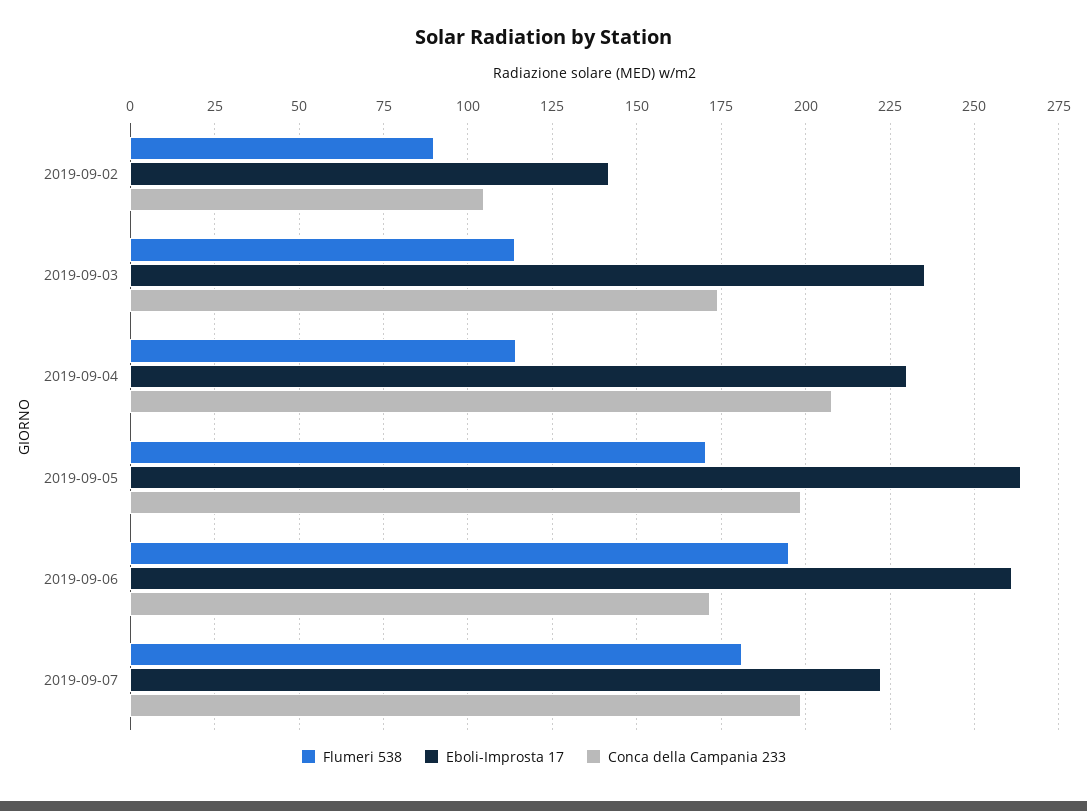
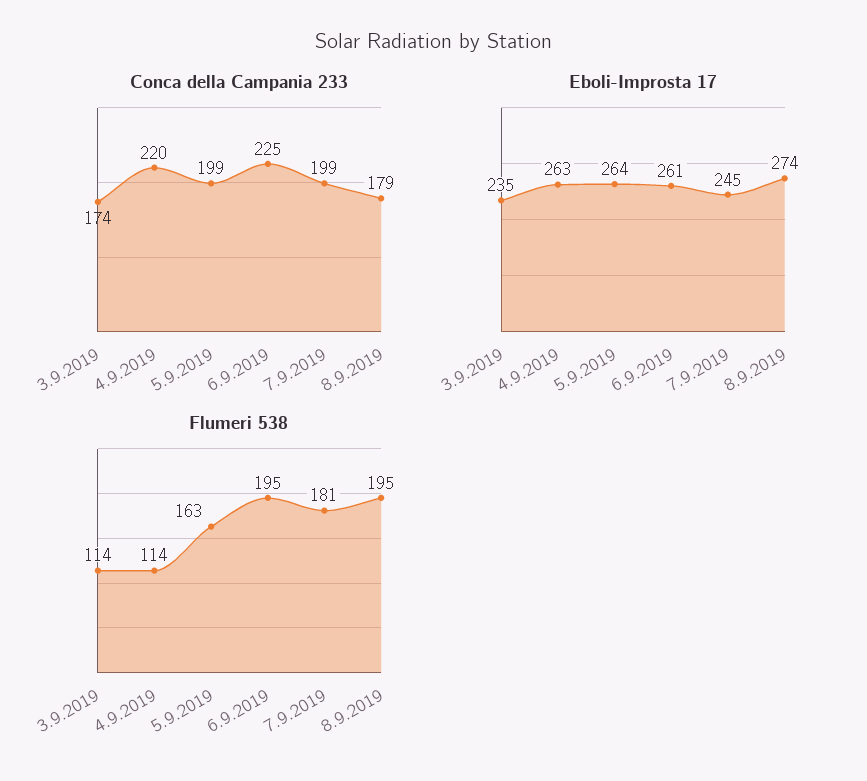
Flumeri 538, 2019-09-02: 90 -> none
Eboli-Improsta 17, 2019-09-02: 142.5 -> none
Conca della Campania 233, 2019-09-02: 105 -> none
Eboli-Improsta 17, 2019-09-04: 230 -> 263
Conca della Campania 233, 2019-09-04: 207.5 -> 220
Flumeri 538, 2019-09-05: 170 -> 163
Conca della Campania 233, 2019-09-06: 172.5 -> 225
Eboli-Improsta 17, 2019-09-07: 222.5 -> 245
Conca della Campania 233, 8.9.2019: none -> 179
Eboli-Improsta 17, 8.9.2019: none -> 274
Flumeri 538, 8.9.2019: none -> 195

